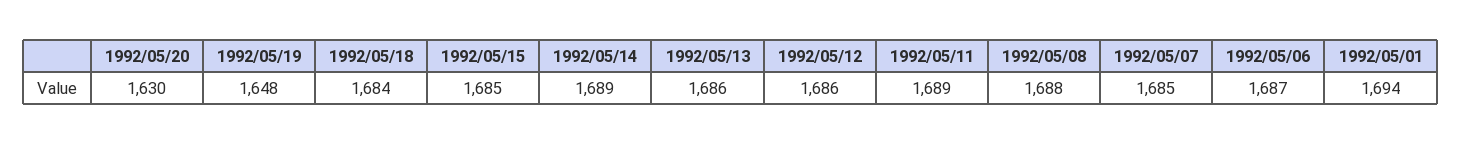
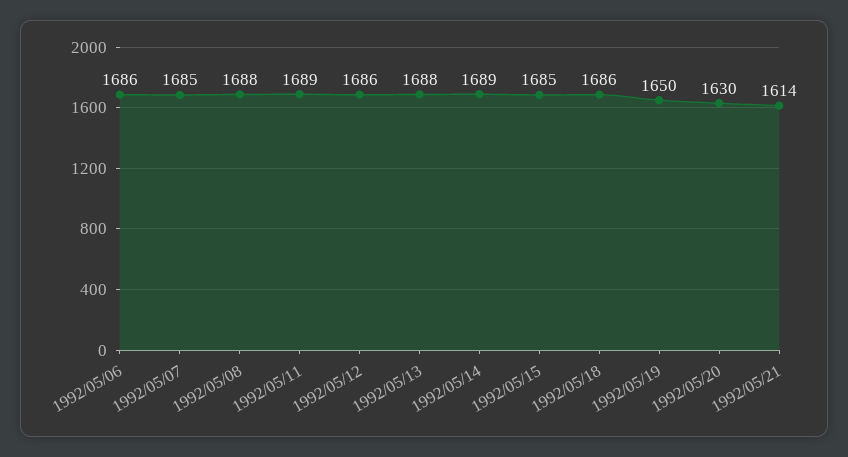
1992/05/19: 1648 -> 1650
1992/05/18: 1684 -> 1686
1992/05/13: 1686 -> 1688
1992/05/06: 1687 -> 1686
1992/05/01: 1694 -> none
1992/05/21: none -> 1614

